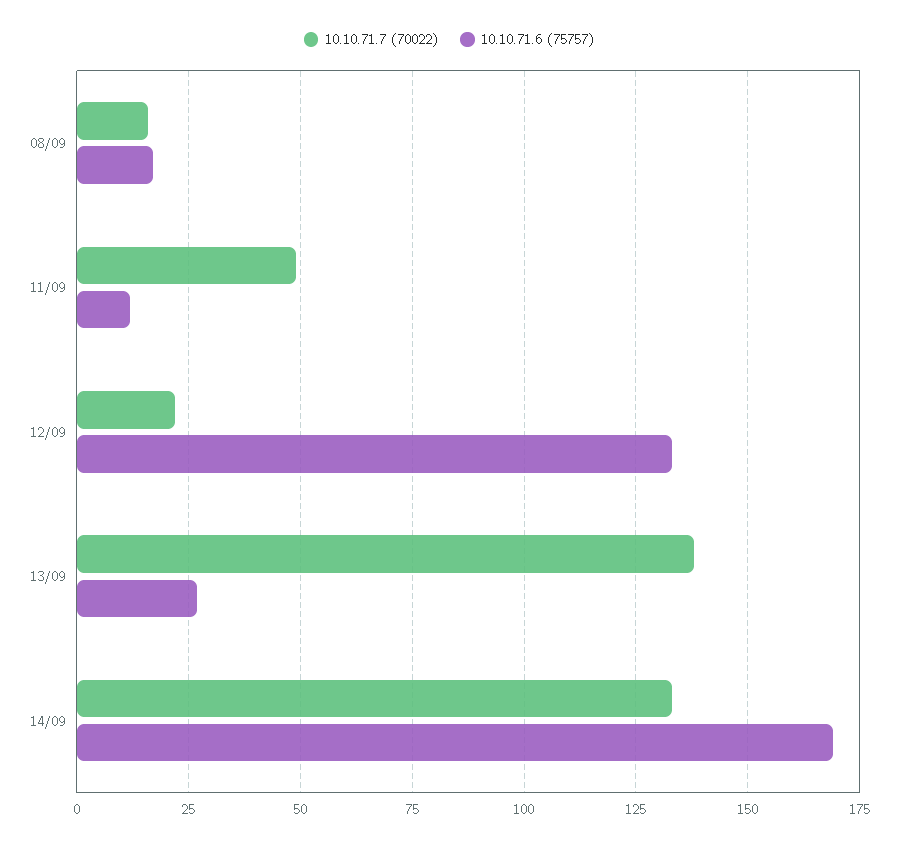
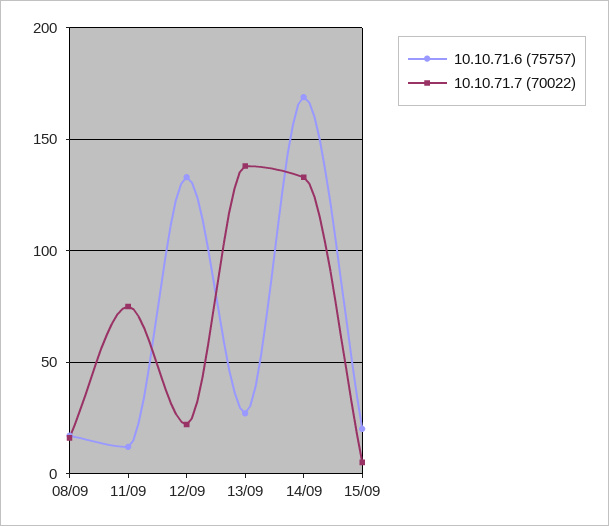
10.10.71.7 (70022), 11/09: 50 -> 75
10.10.71.6 (75757), 15/09: none -> 20
10.10.71.7 (70022), 15/09: none -> 5

